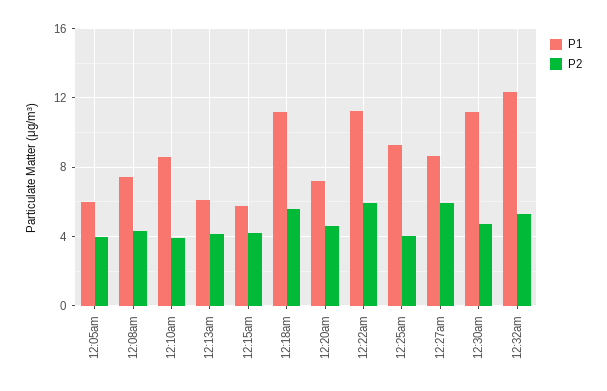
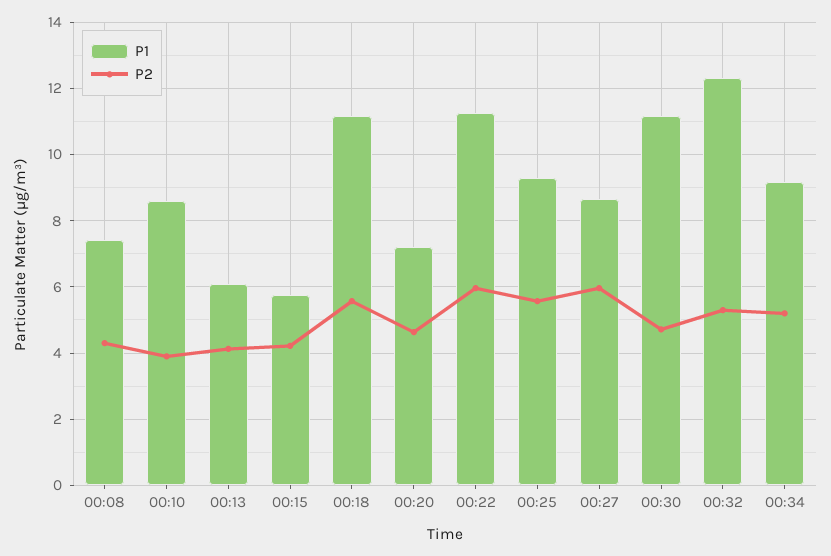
P1, 12:05am: 6 -> none
P2, 12:05am: 4 -> none
P2, 12:25am: 4 -> 5.6
P1, 00:34: none -> 9.2
P2, 00:34: none -> 5.2

